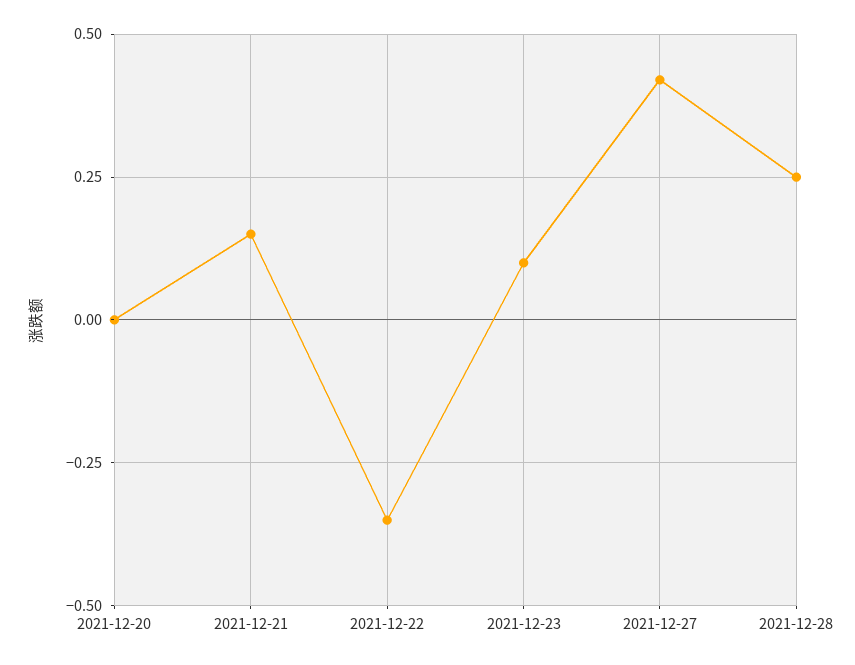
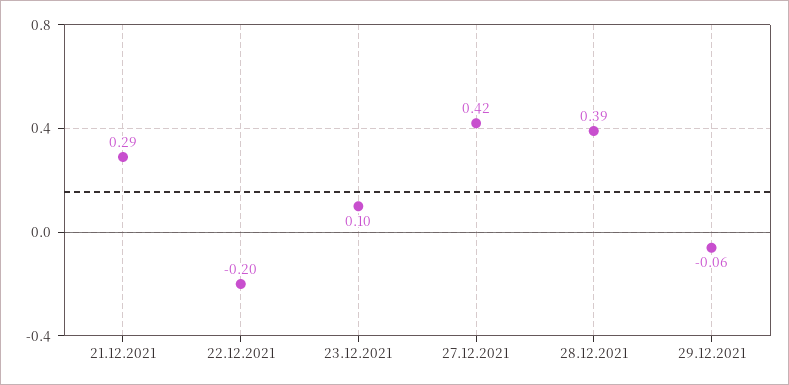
2021-12-20: 0 -> none
2021-12-21: 0.15 -> 0.29
2021-12-22: -0.35 -> -0.2
2021-12-28: 0.25 -> 0.39
29.12.2021: none -> -0.06

